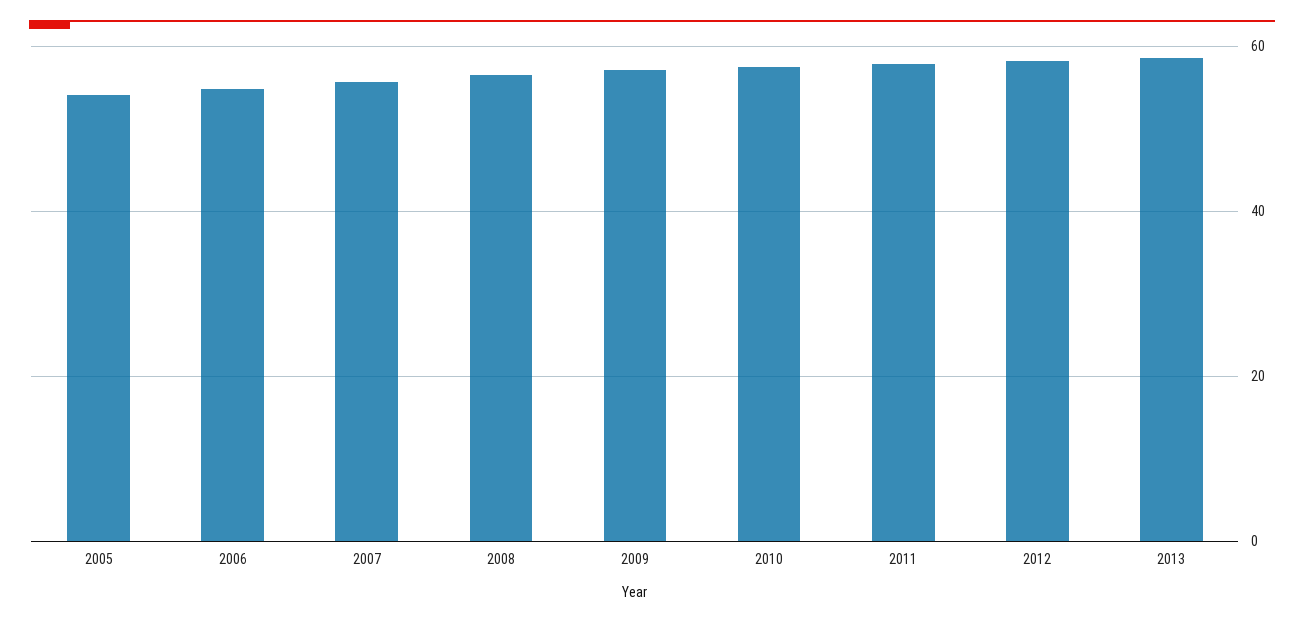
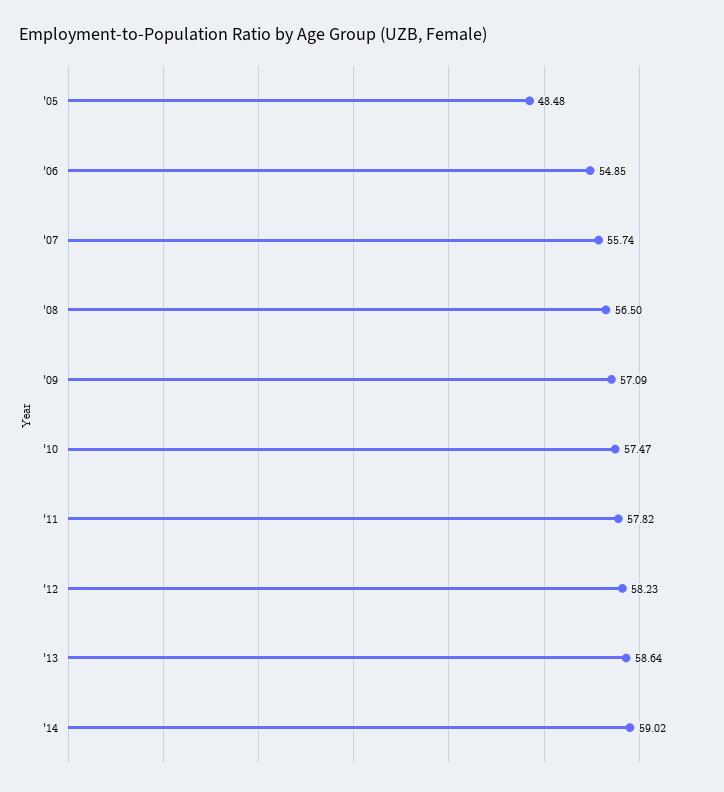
2005: 54 -> 48.48
'14: none -> 59.02

